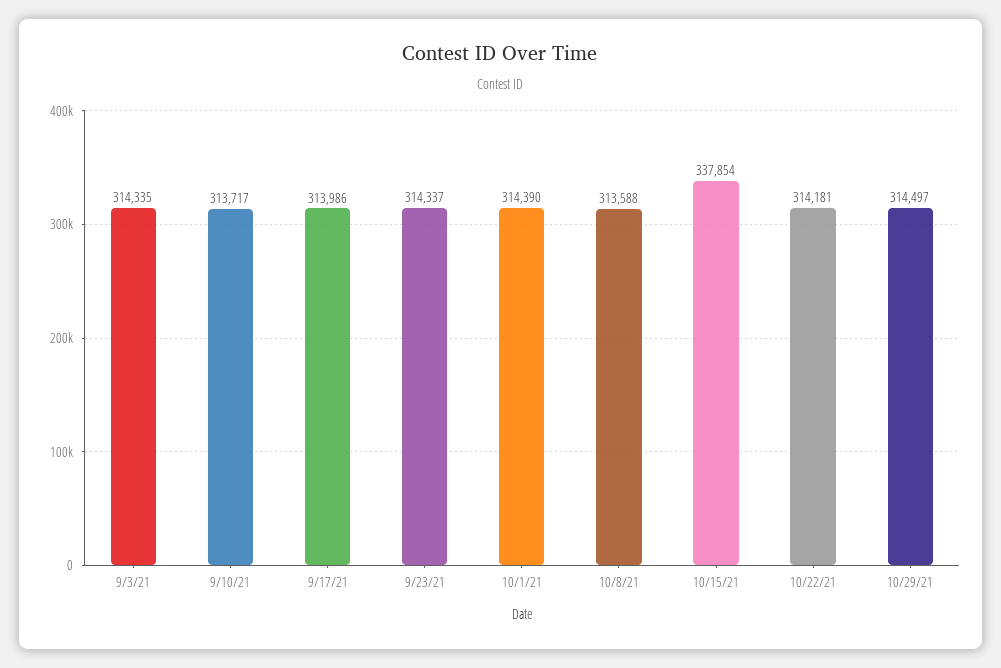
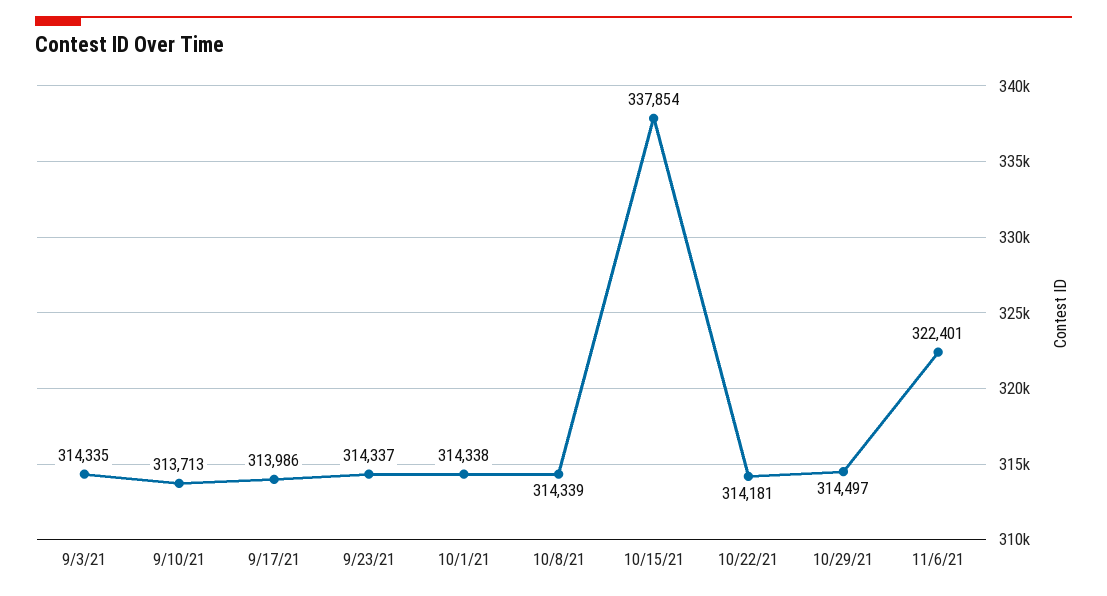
9/10/21: 313717 -> 313713
10/1/21: 314390 -> 314338
10/8/21: 313588 -> 314339
11/6/21: none -> 322401

